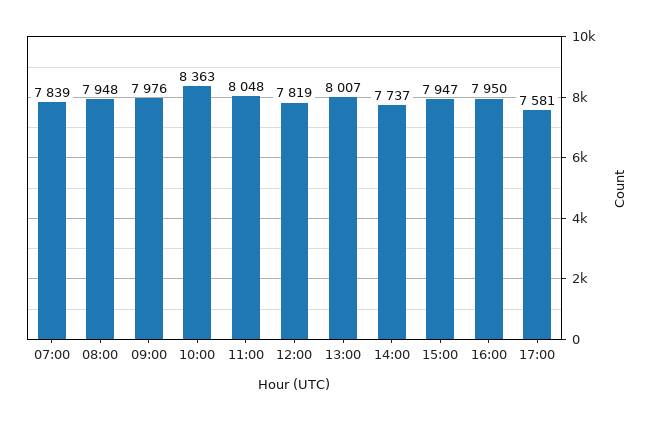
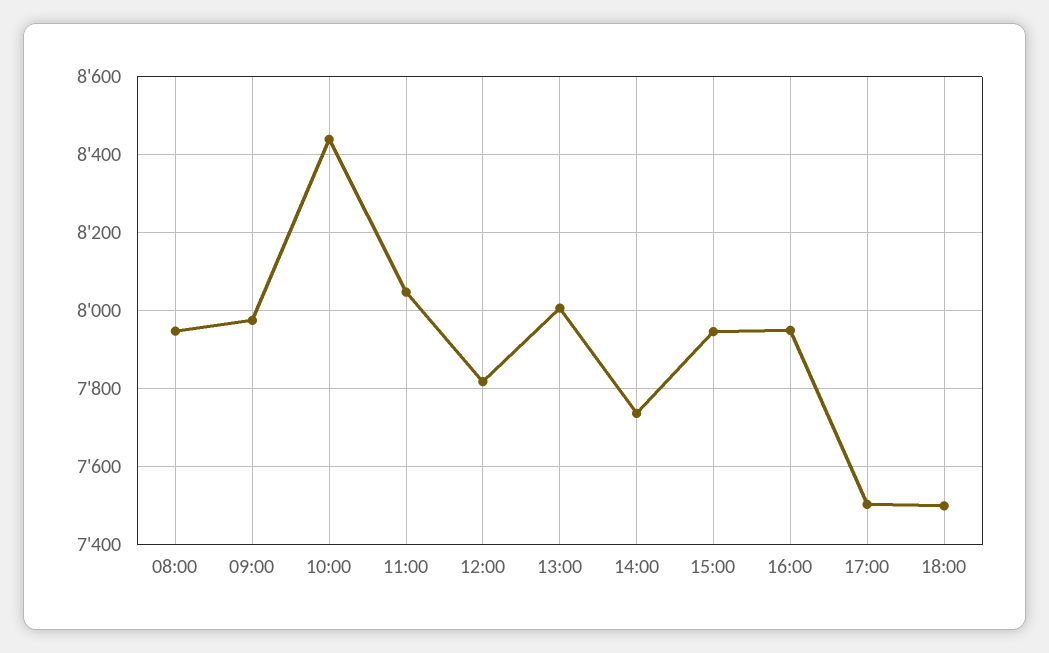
07:00: 7839 -> none
10:00: 8363 -> 8440
17:00: 7581 -> 7500
18:00: none -> 7500

